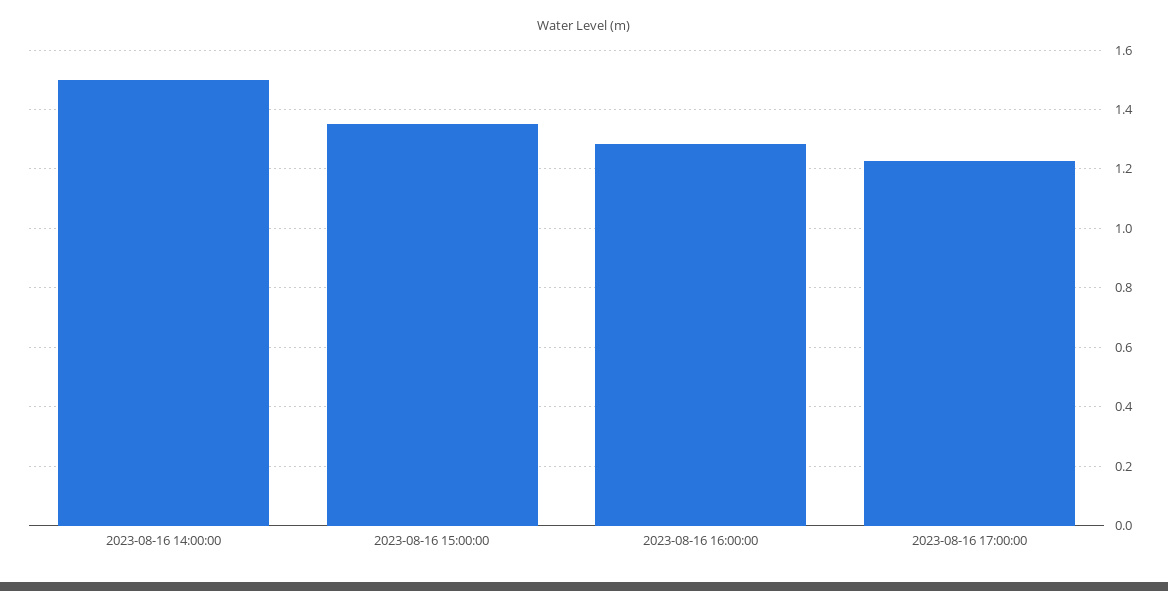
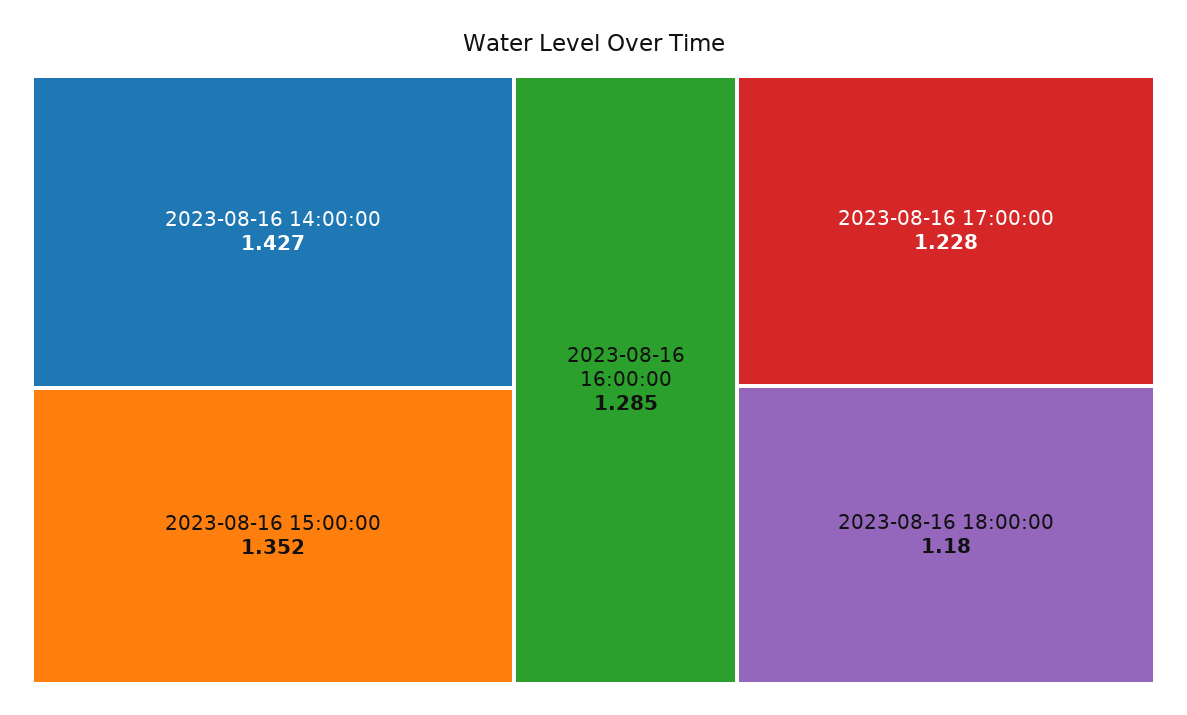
2023-08-16 14:00:00: 1.5 -> 1.427
2023-08-16 18:00:00: none -> 1.18

